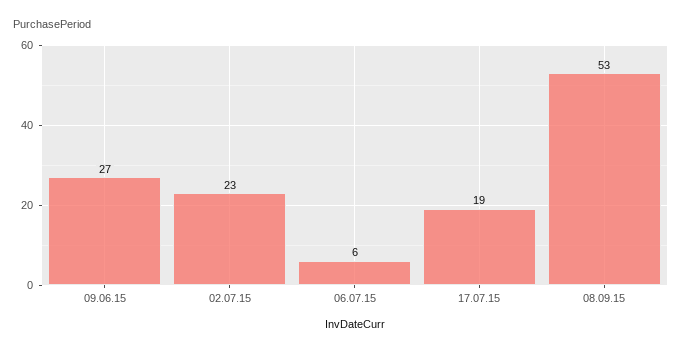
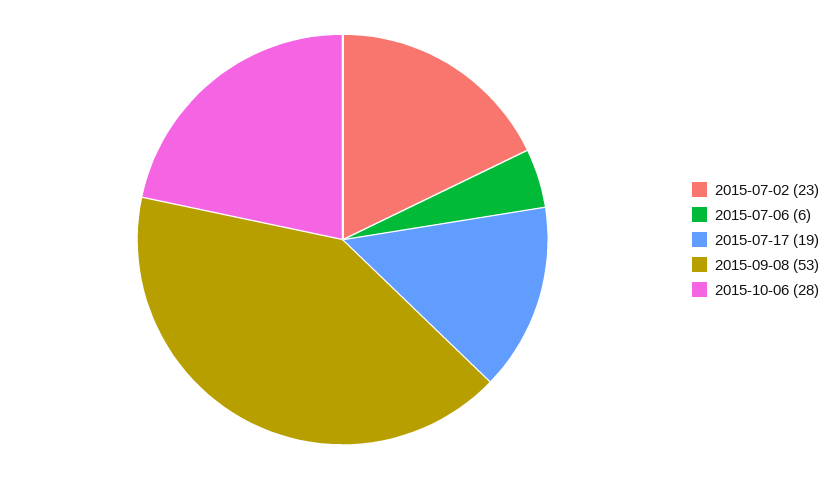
09.06.15: 27 -> none
2015-10-06: none -> 28

